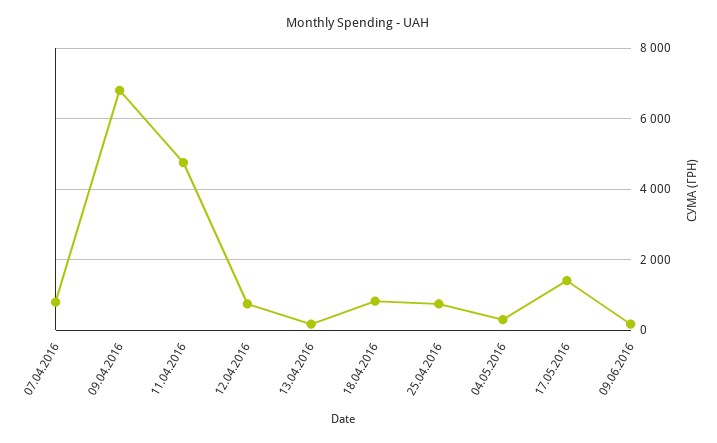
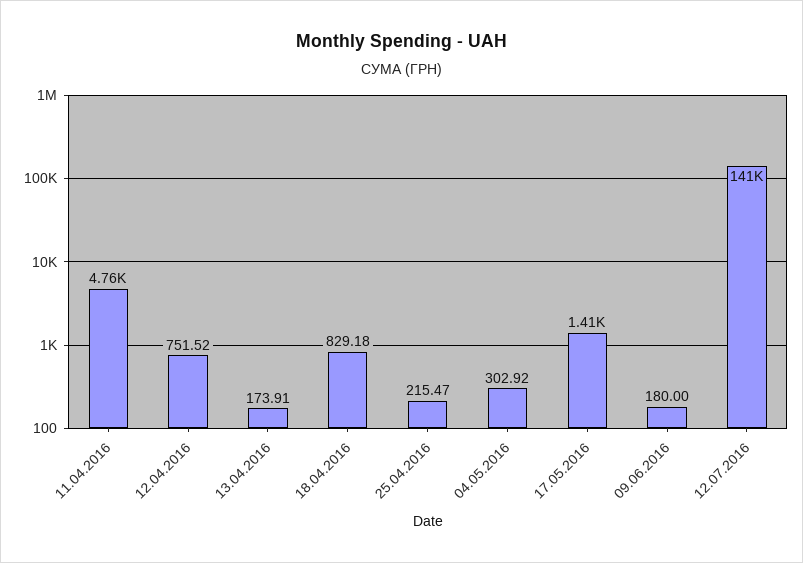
07.04.2016: 800 -> none
09.04.2016: 6800 -> none
25.04.2016: 800 -> 215.47
12.07.2016: none -> 141000

